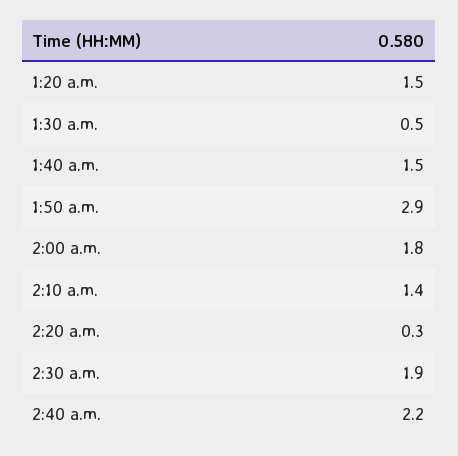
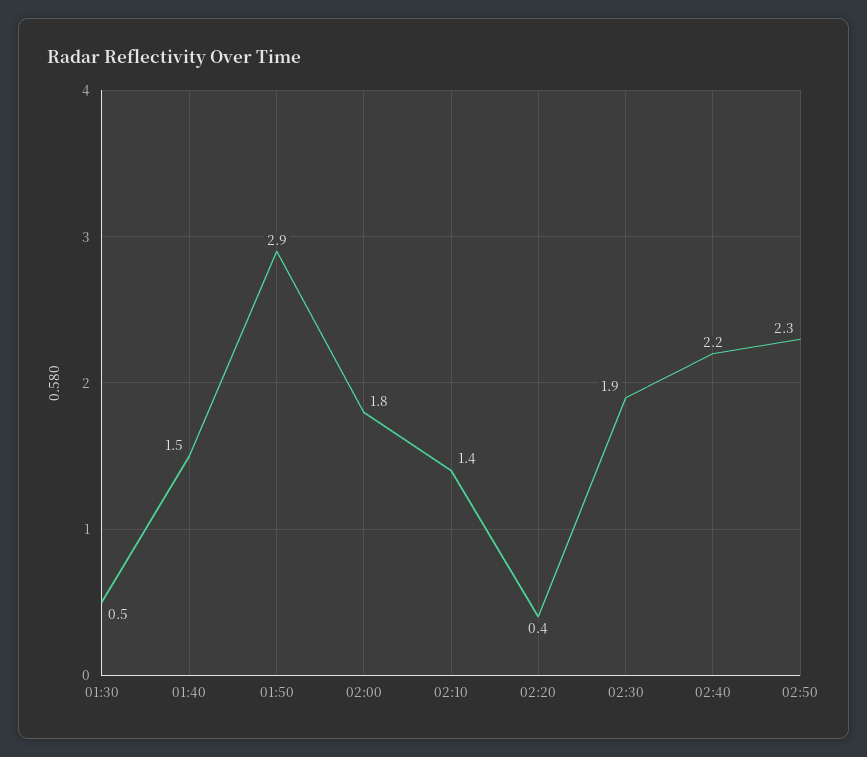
1:20 a.m.: 1.5 -> none
2:20 a.m.: 0.3 -> 0.4
02:50: none -> 2.3

